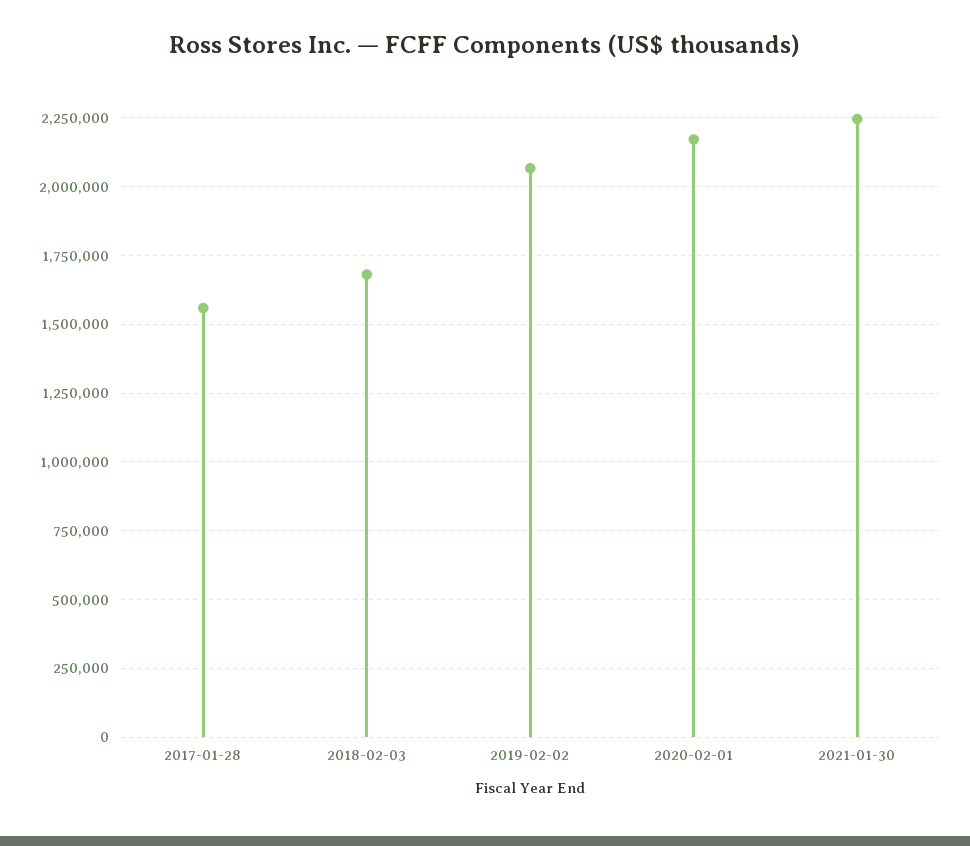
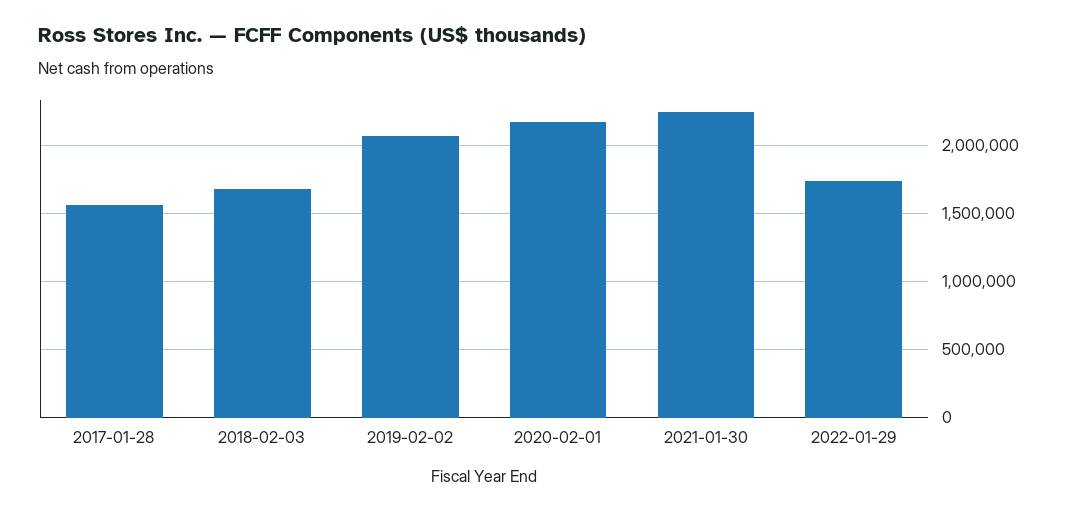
2022-01-29: none -> 1750000

